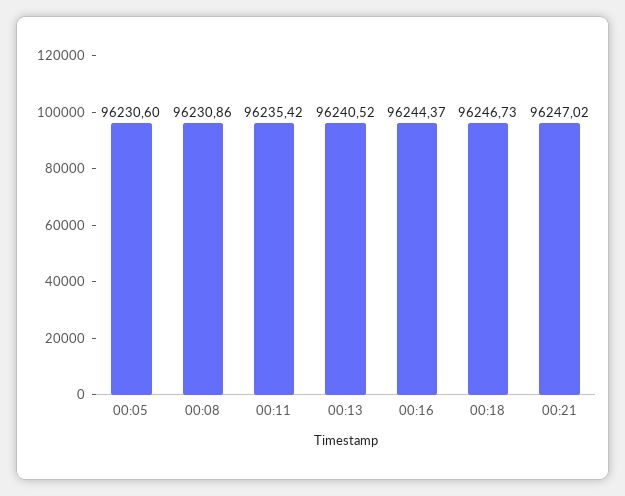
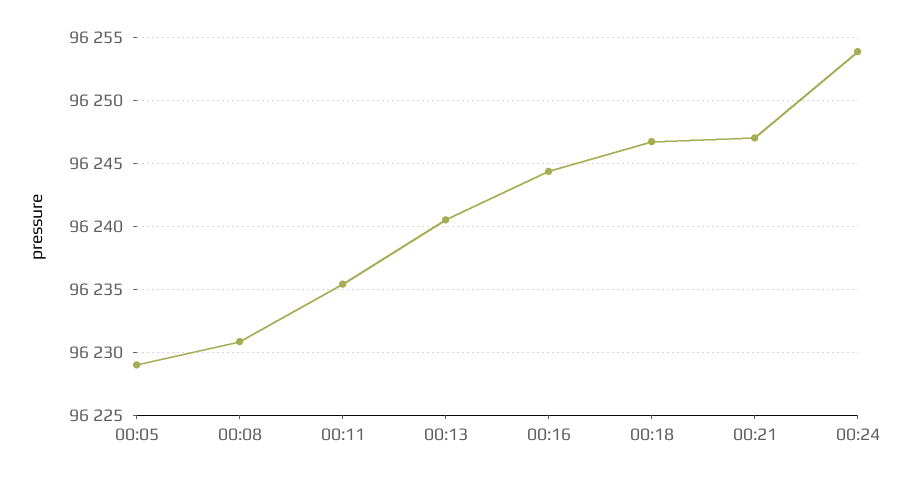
00:05: 96230.6 -> 96229
00:24: none -> 96254

